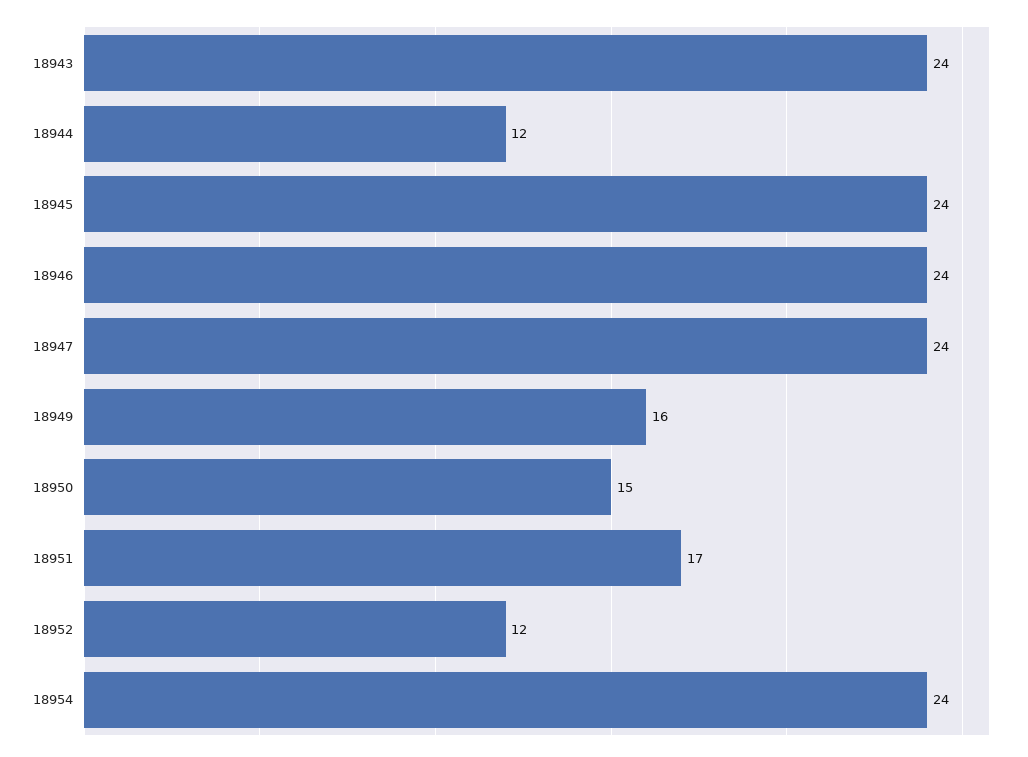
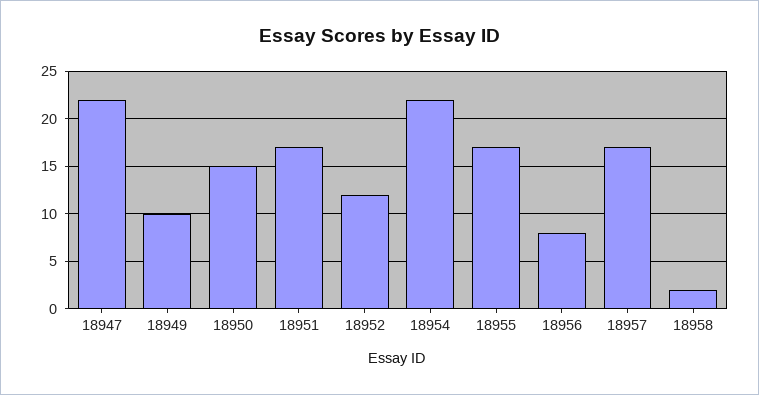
18943: 24 -> none
18944: 12 -> none
18945: 24 -> none
18946: 24 -> none
18947: 24 -> 22
18949: 16 -> 10
18954: 24 -> 22
18955: none -> 17
18956: none -> 8
18957: none -> 17
18958: none -> 2

